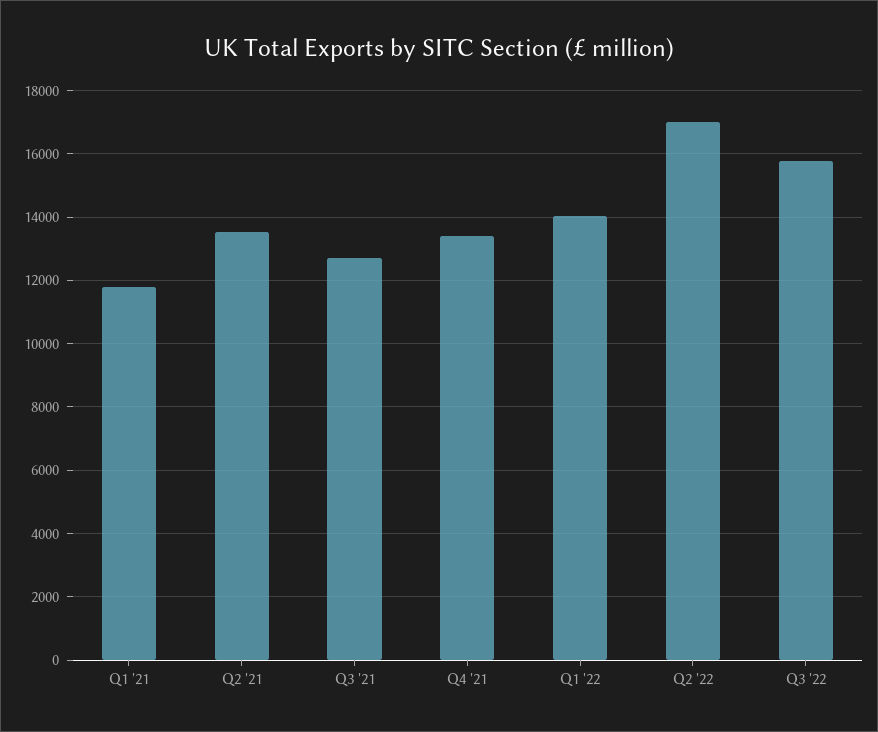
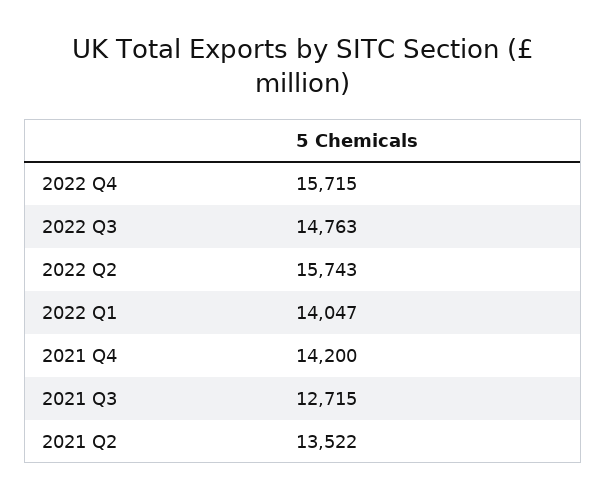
Q1 '21: 11800 -> none
Q4 '21: 13400 -> 14200
Q2 '22: 17000 -> 15743
Q3 '22: 15800 -> 14763
2022 Q4: none -> 15715

